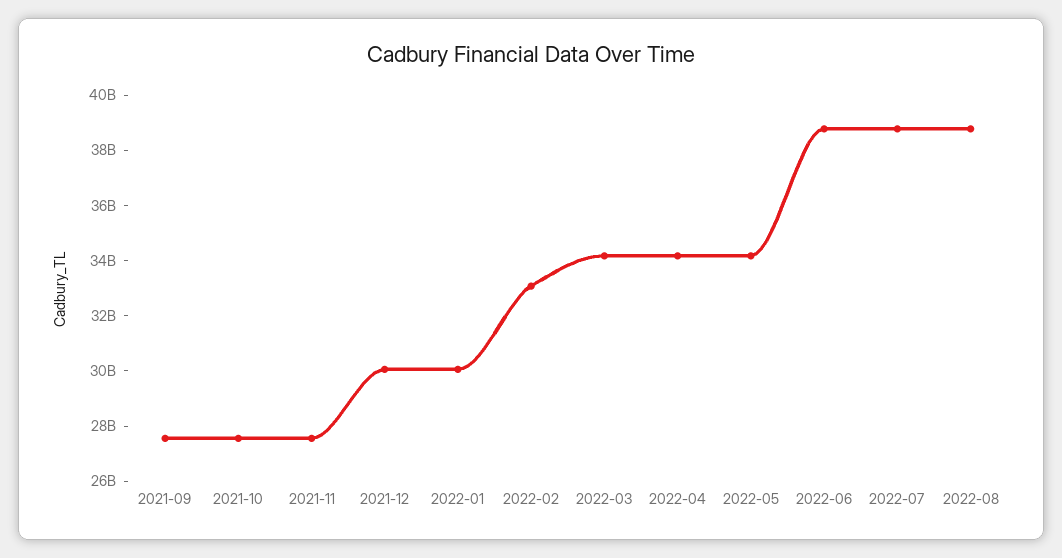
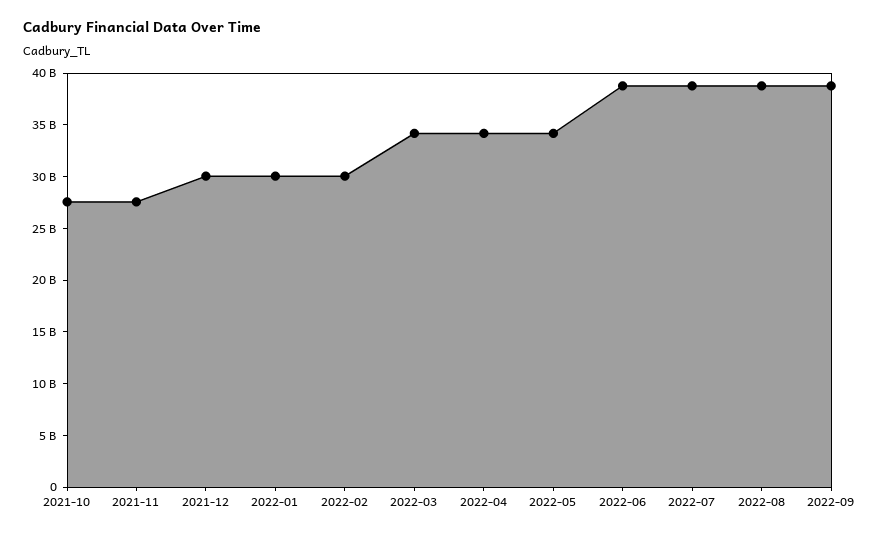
2021-09: 27500000000 -> none
2022-02: 33000000000 -> 30000000000
2022-09: none -> 39000000000

